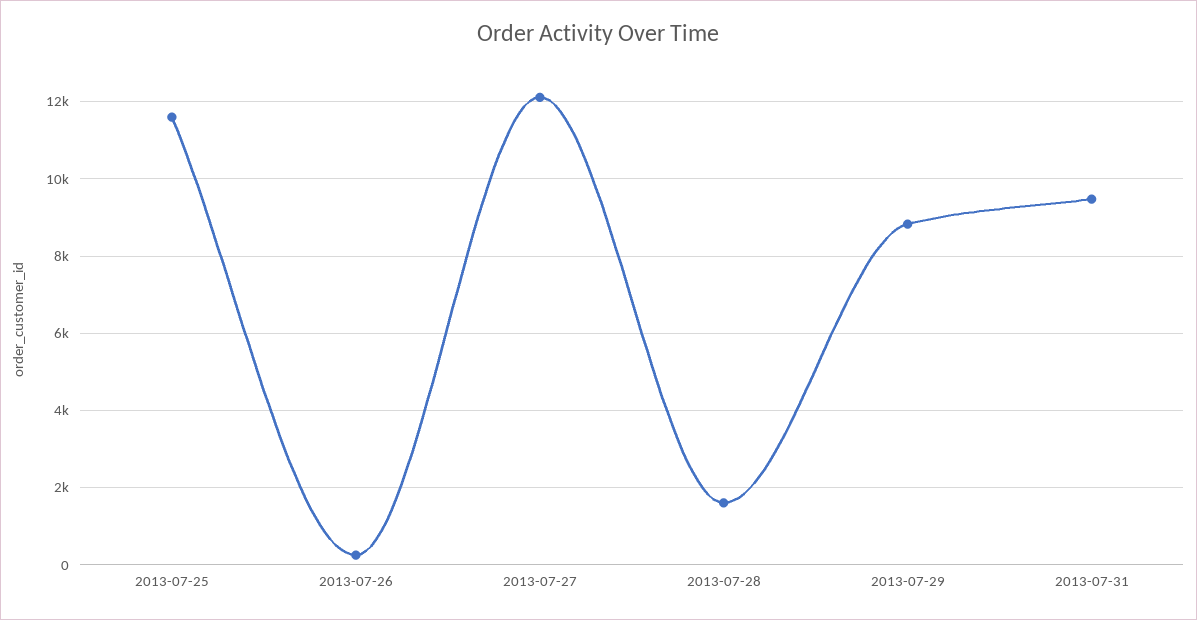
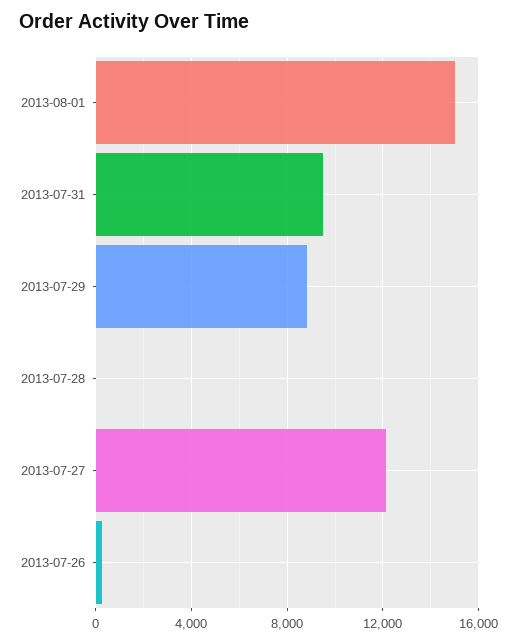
2013-07-25: 11600 -> none
2013-07-28: 1600 -> 0
2013-08-01: none -> 15000

